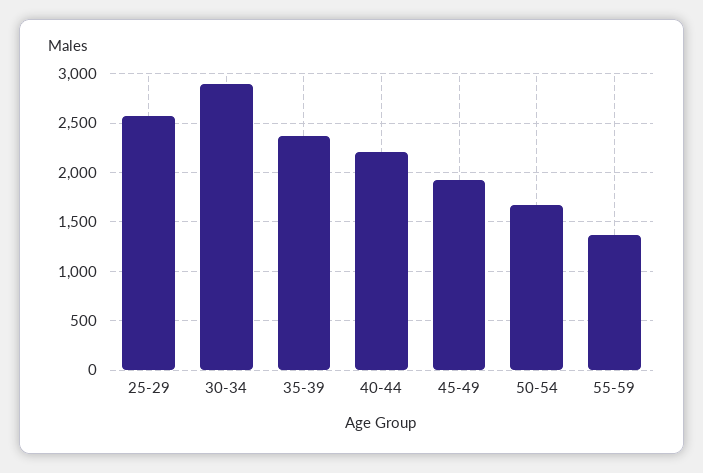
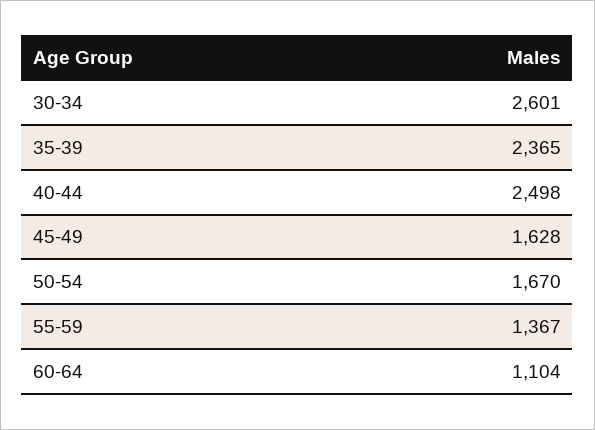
25-29: 2600 -> none
30-34: 2900 -> 2601
40-44: 2200 -> 2498
45-49: 1900 -> 1628
60-64: none -> 1104

